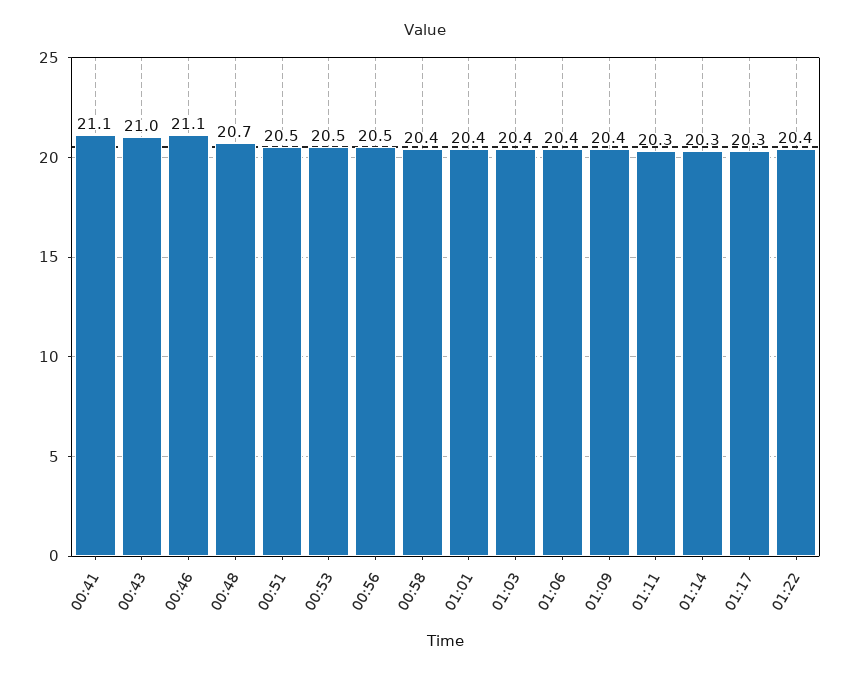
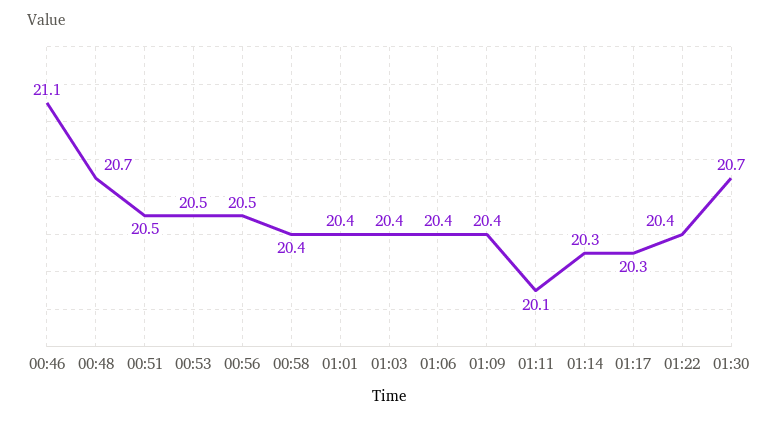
00:41: 21.1 -> none
00:43: 21 -> none
01:11: 20.3 -> 20.1
01:30: none -> 20.7

